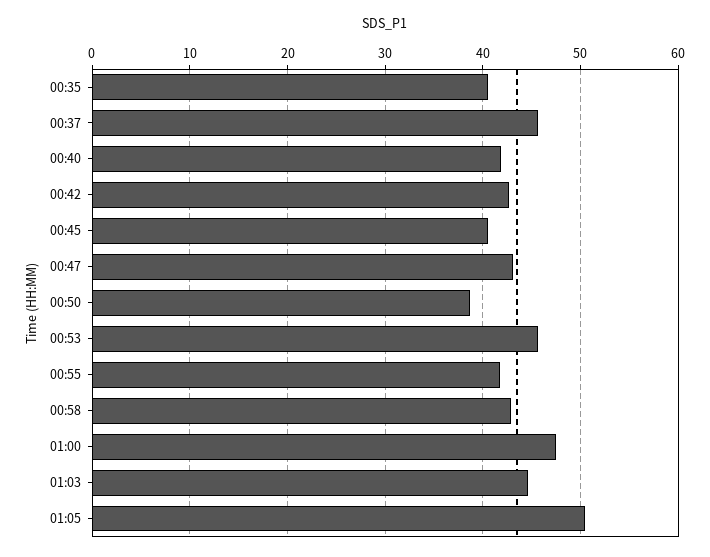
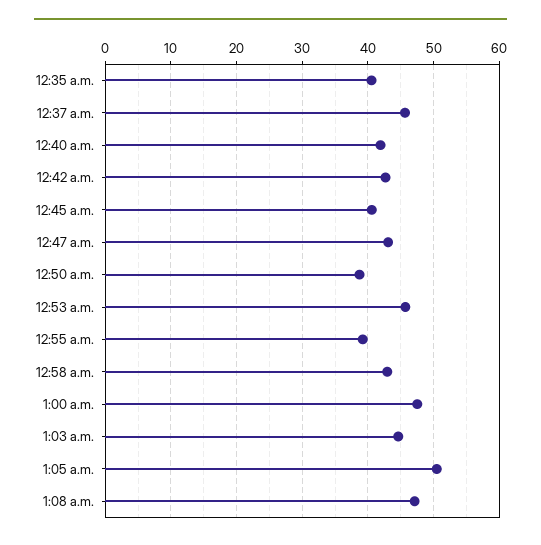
00:55: 42 -> 39
1:08 a.m.: none -> 47

